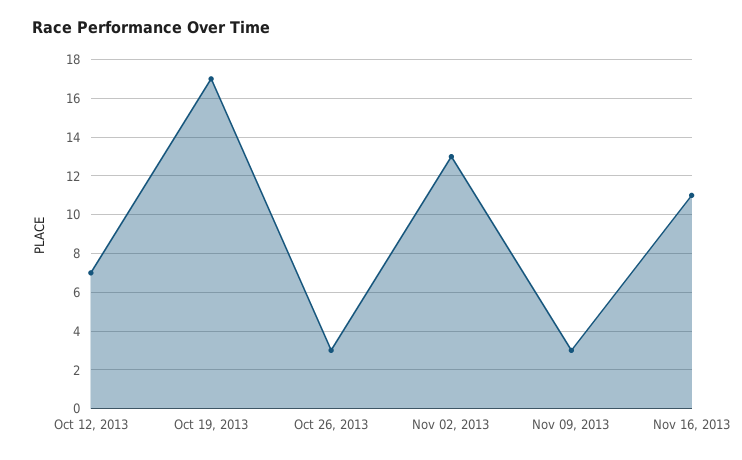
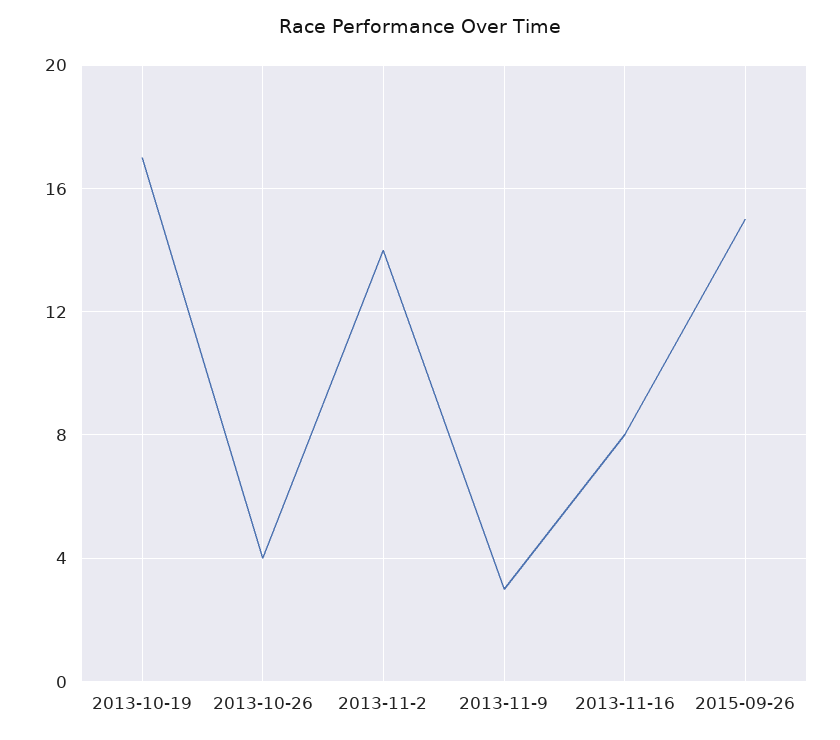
Oct 12, 2013: 7 -> none
Oct 26, 2013: 3 -> 4
Nov 02, 2013: 13 -> 14
Nov 16, 2013: 11 -> 8
2015-09-26: none -> 15

